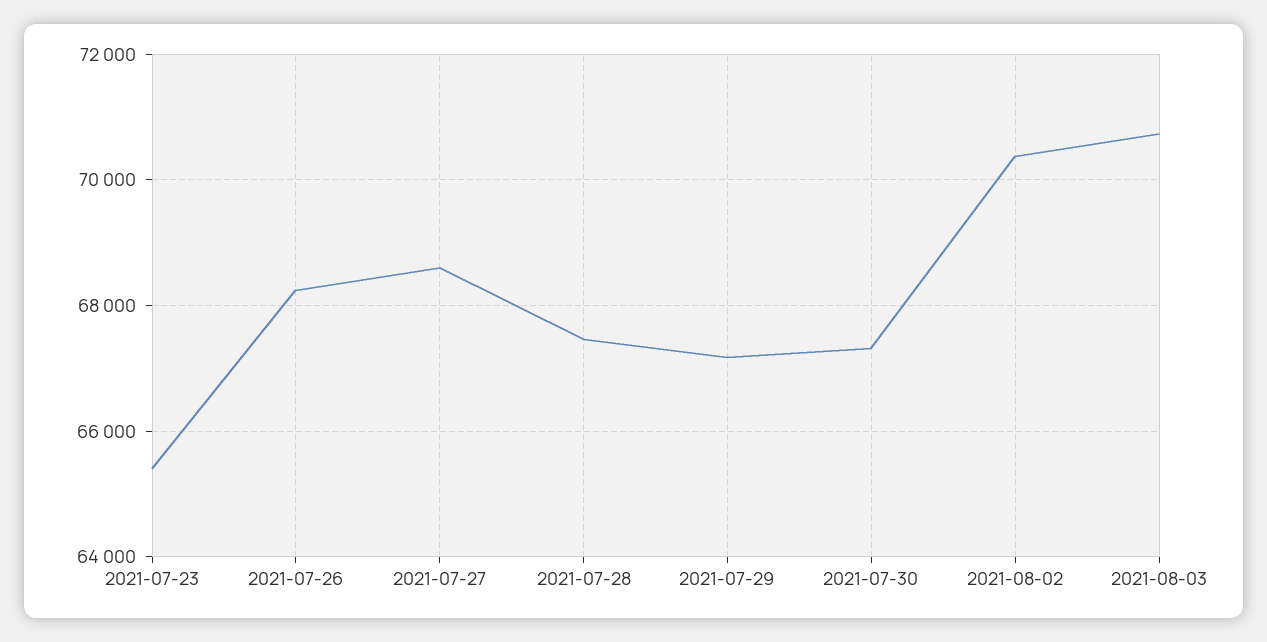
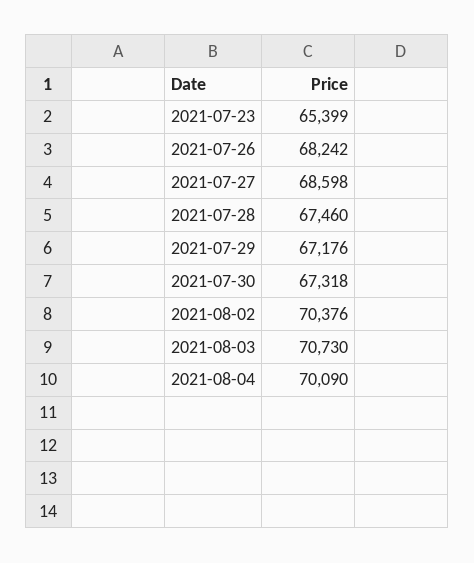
2021-08-04: none -> 70090

